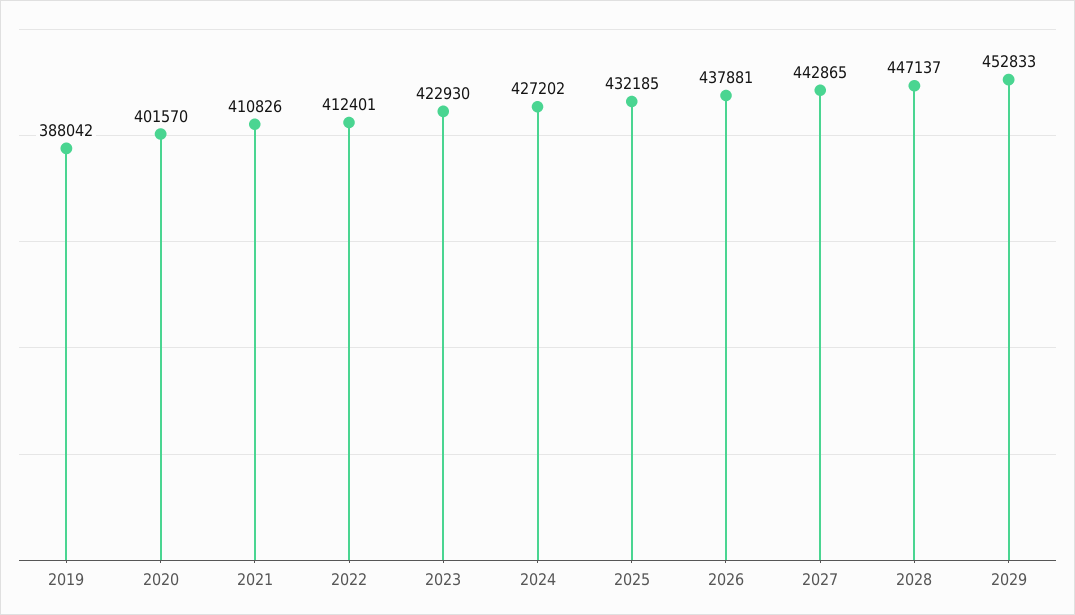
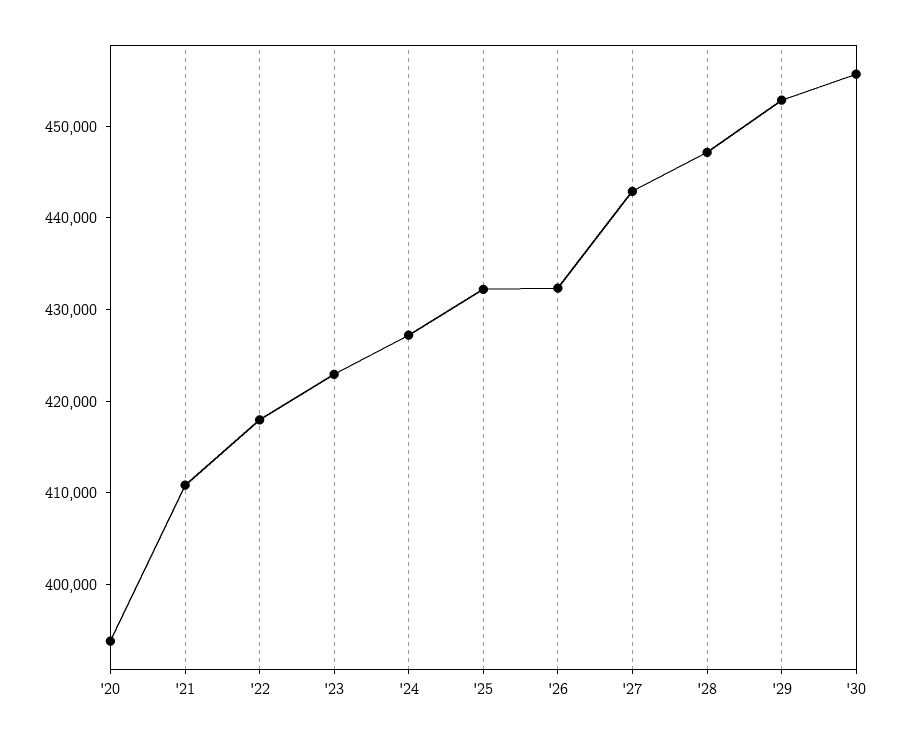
2019: 388042 -> none
2020: 401570 -> 394000
2022: 412401 -> 418000
2026: 437881 -> 432000
'30: none -> 456000

